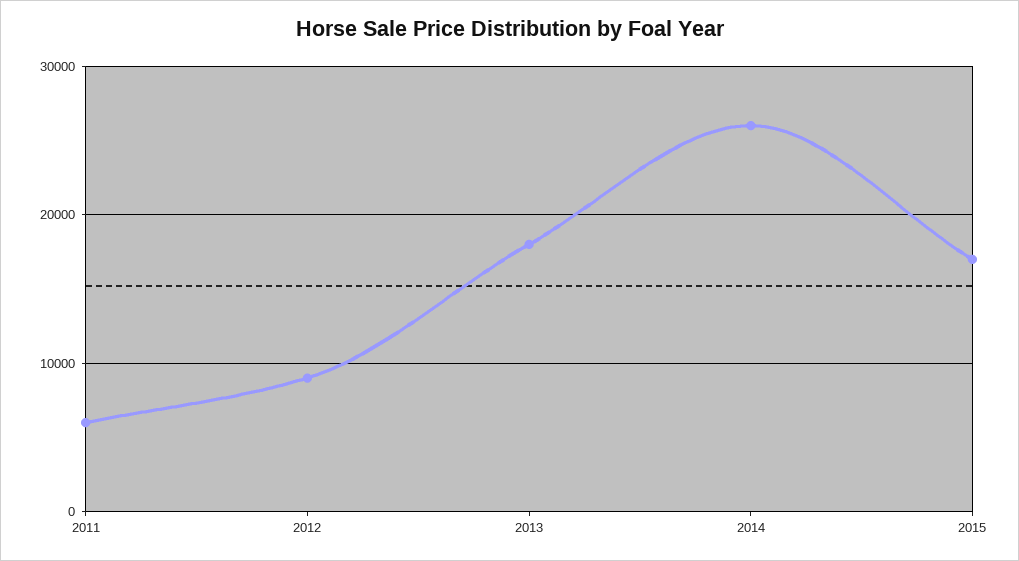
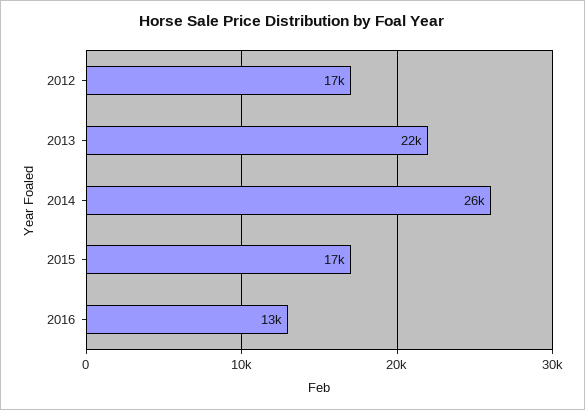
2011: 6000 -> none
2012: 9000 -> 17000
2013: 18000 -> 22000
2016: none -> 13000

